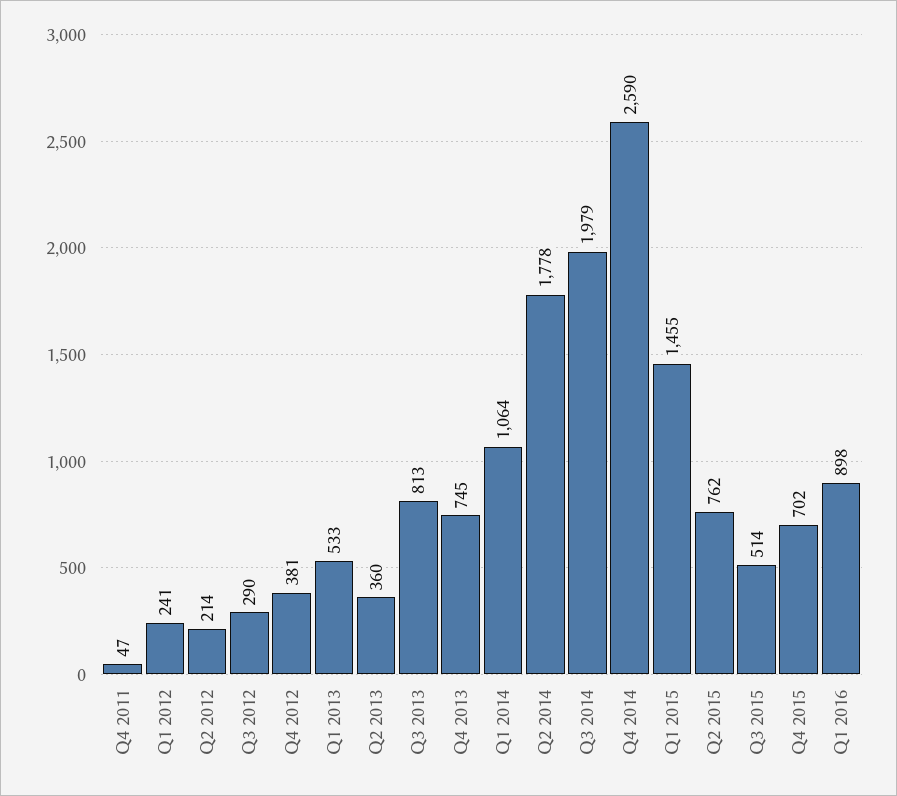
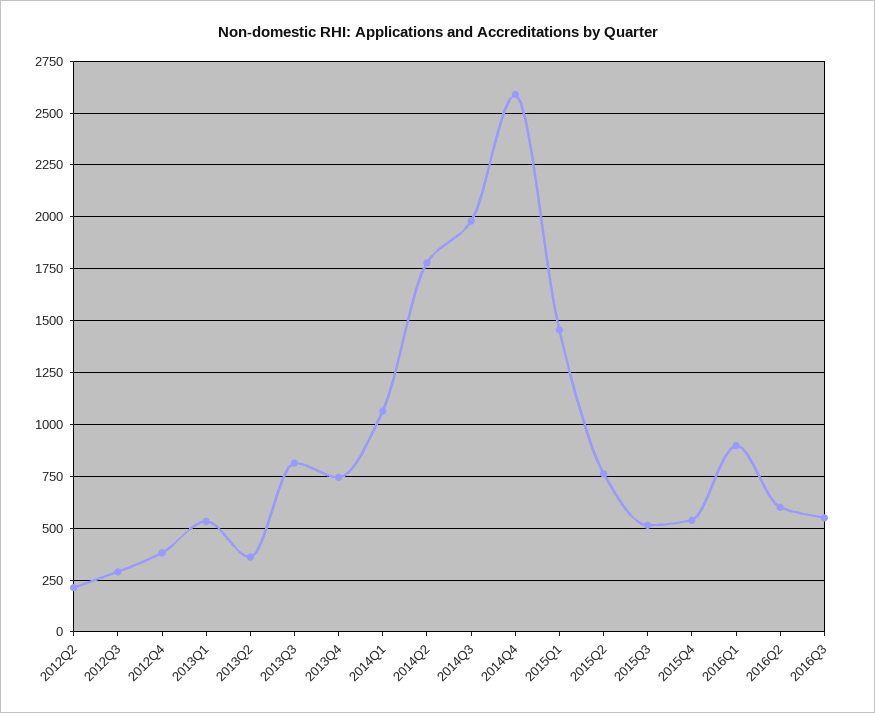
Q4 2011: 47 -> none
Q1 2012: 241 -> none
Q4 2015: 702 -> 550
2016Q2: none -> 600
2016Q3: none -> 550

